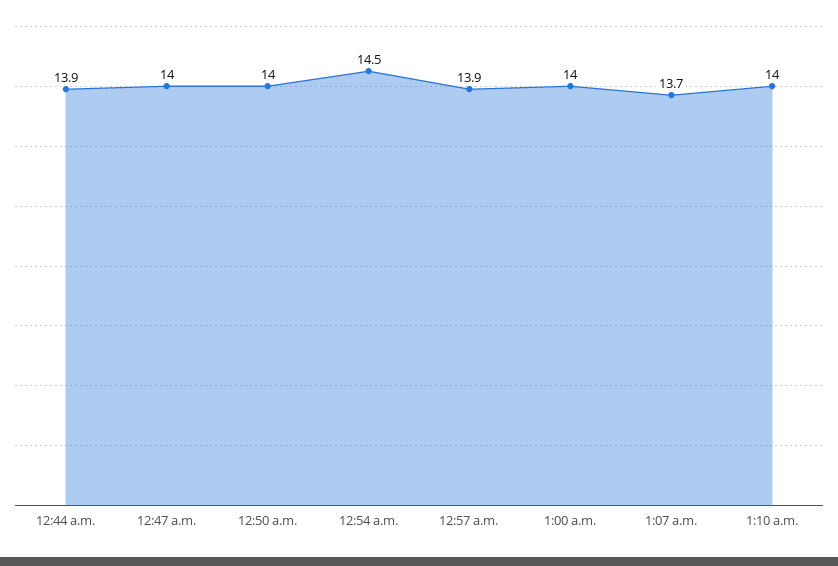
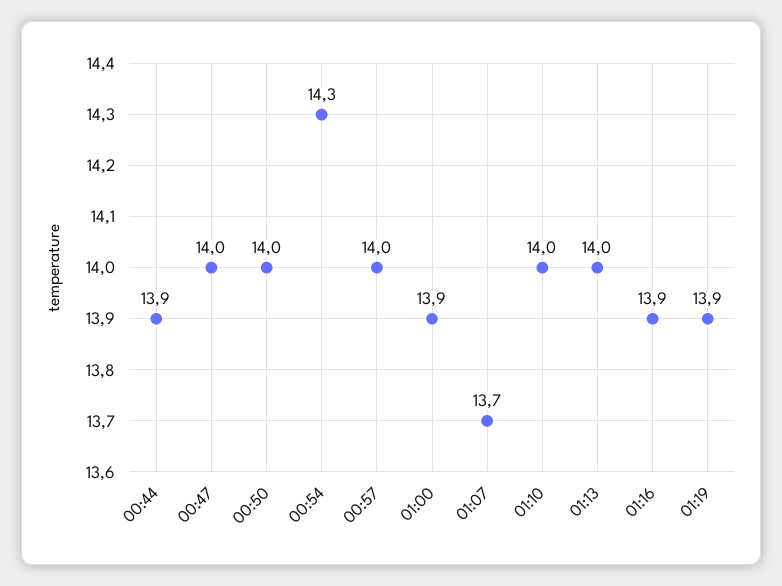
12:54 a.m.: 14.5 -> 14.3
12:57 a.m.: 13.9 -> 14
1:00 a.m.: 14 -> 13.9
01:13: none -> 14
01:16: none -> 13.9
01:19: none -> 13.9

